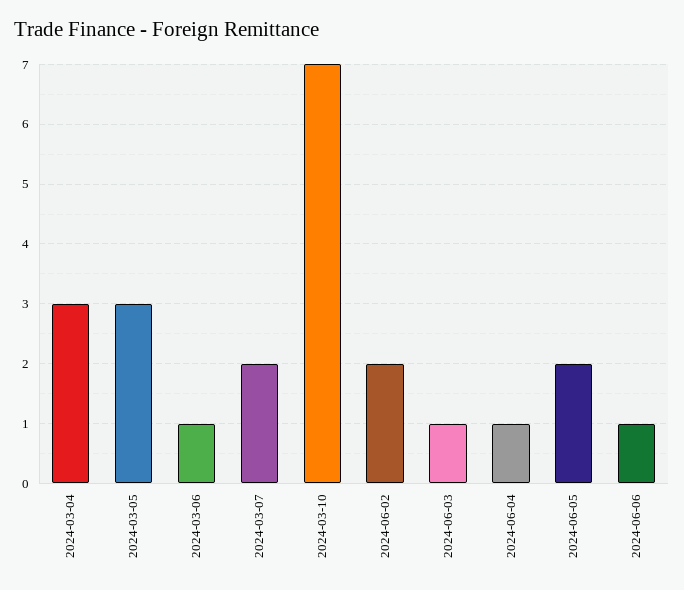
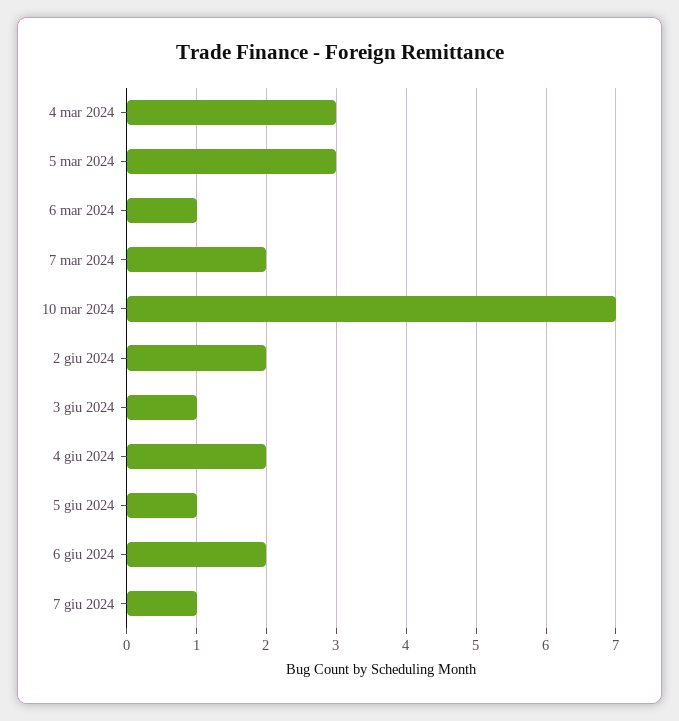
2024-06-04: 1 -> 2
2024-06-05: 2 -> 1
2024-06-06: 1 -> 2
7 giu 2024: none -> 1

